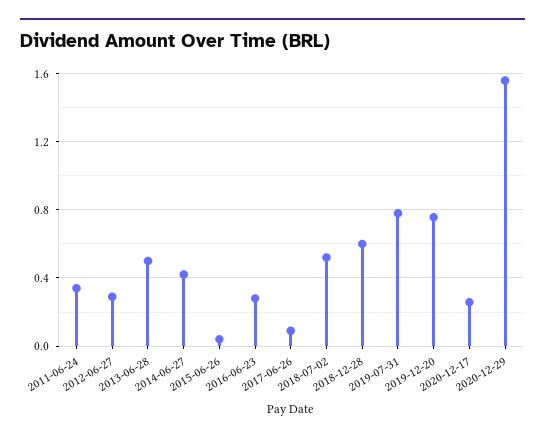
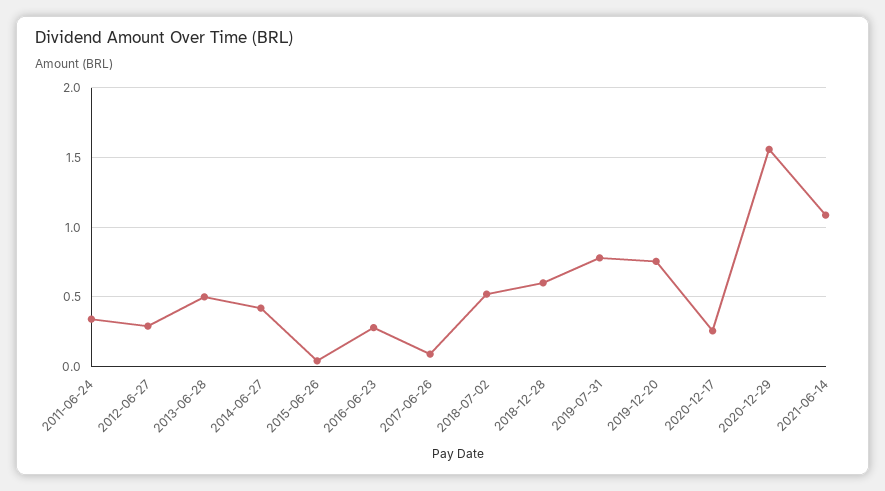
2021-06-14: none -> 1.1

